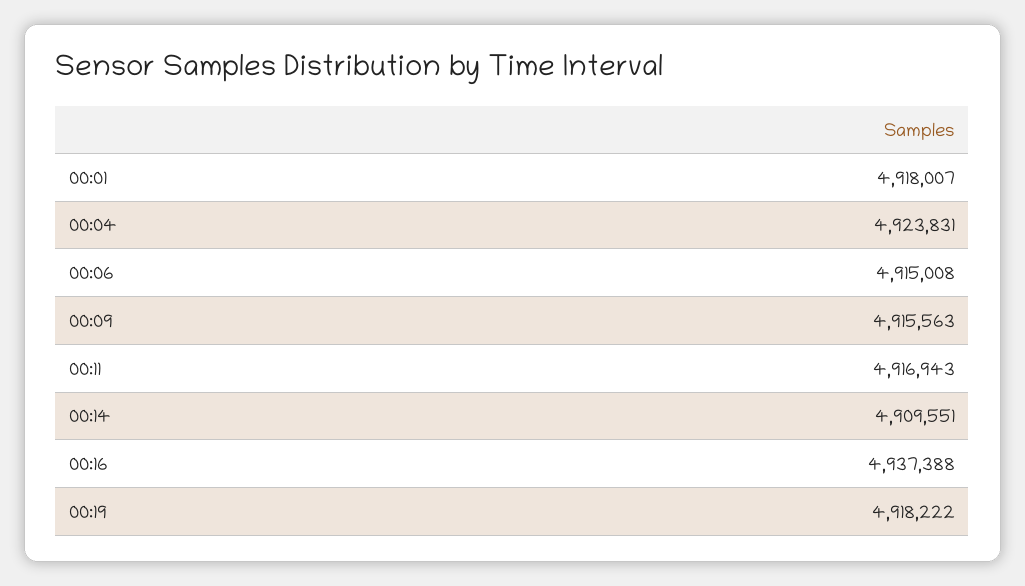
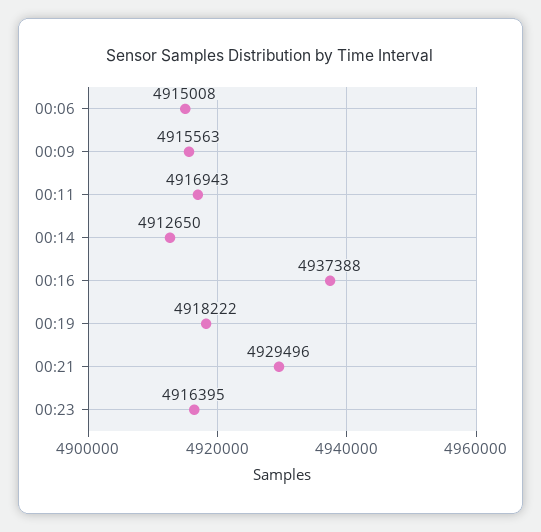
00:01: 4918007 -> none
00:04: 4923831 -> none
00:14: 4909551 -> 4912650
00:21: none -> 4929496
00:23: none -> 4916395

